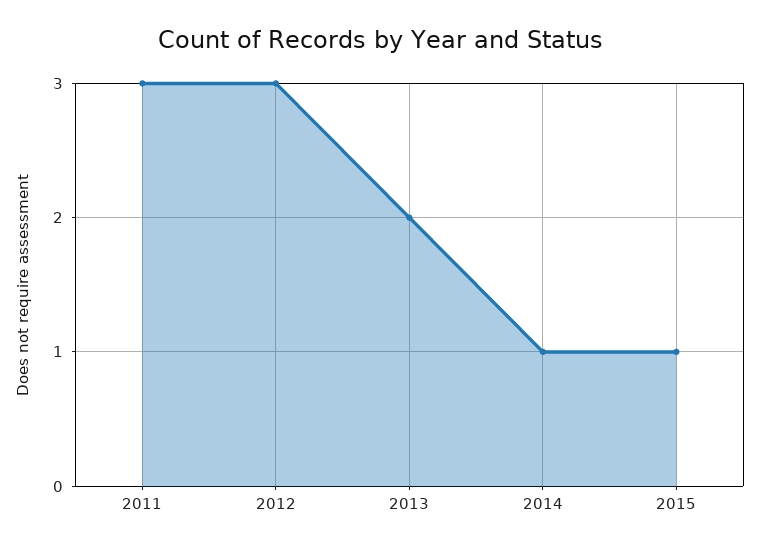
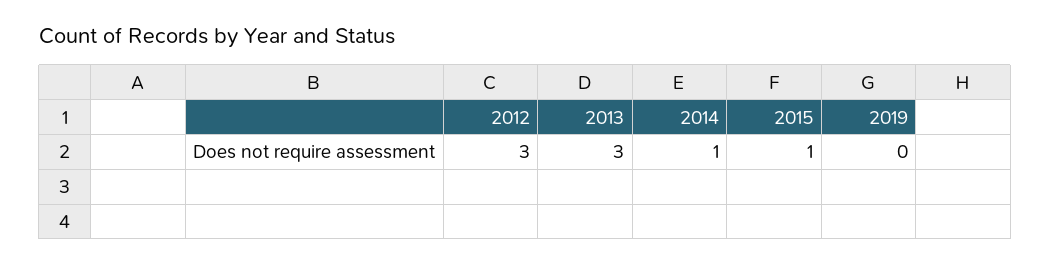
2011: 3 -> none
2013: 2 -> 3
2019: none -> 0

